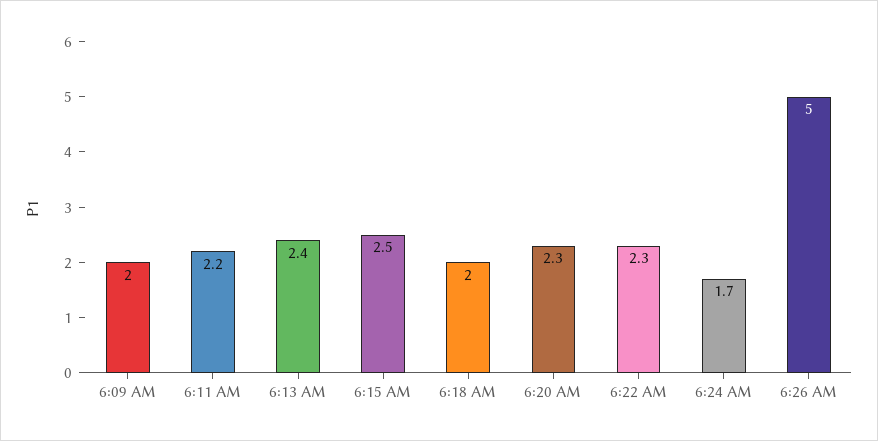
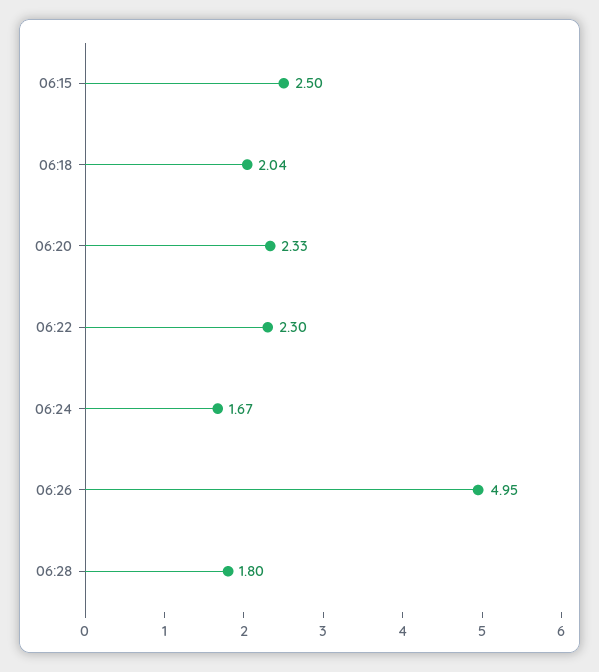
6:09 AM: 2 -> none
6:11 AM: 2.2 -> none
6:13 AM: 2.4 -> none
06:28: none -> 1.8

